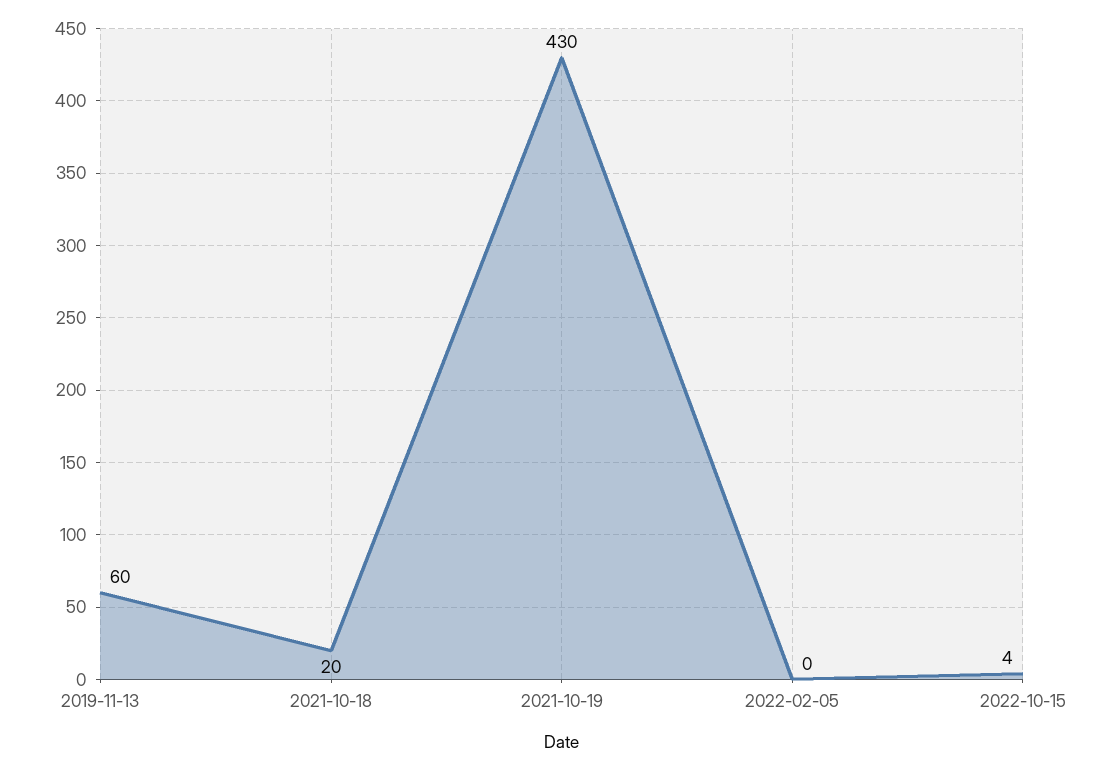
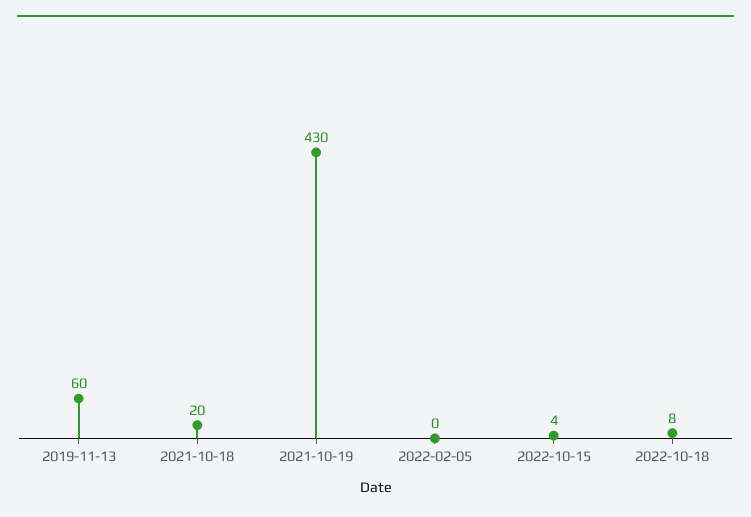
2022-10-18: none -> 8

